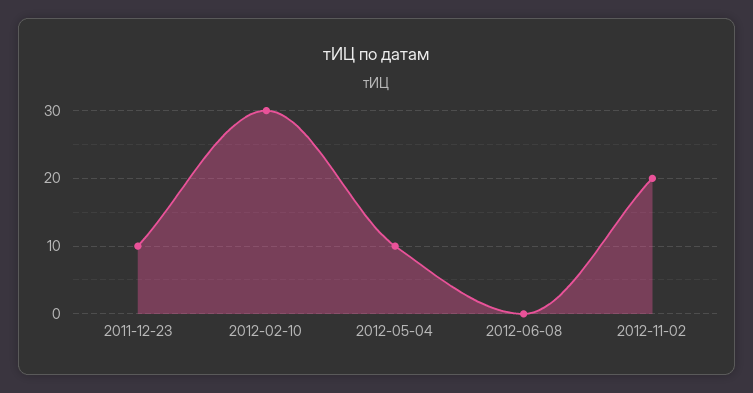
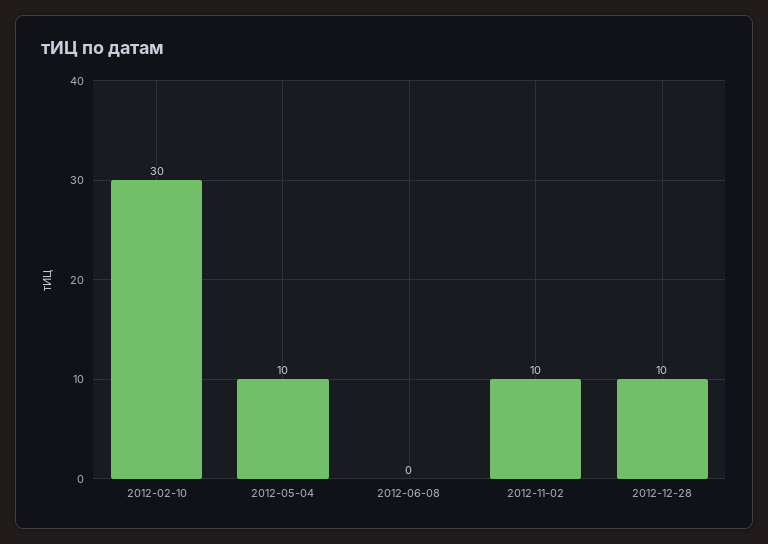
2011-12-23: 10 -> none
2012-11-02: 20 -> 10
2012-12-28: none -> 10

